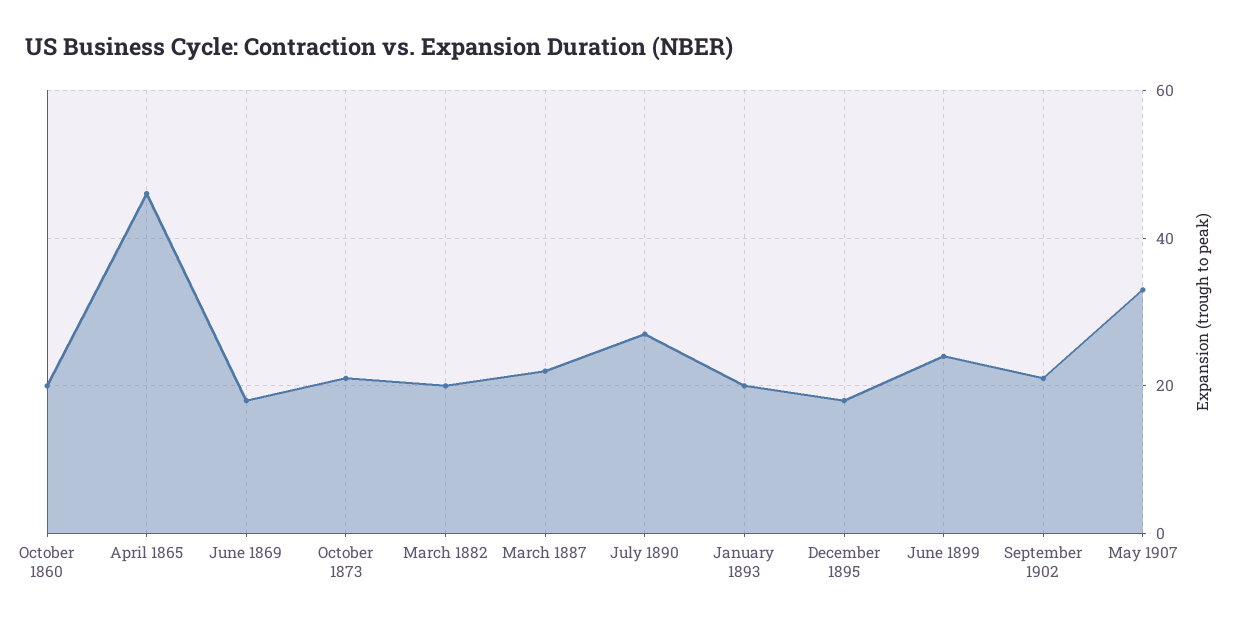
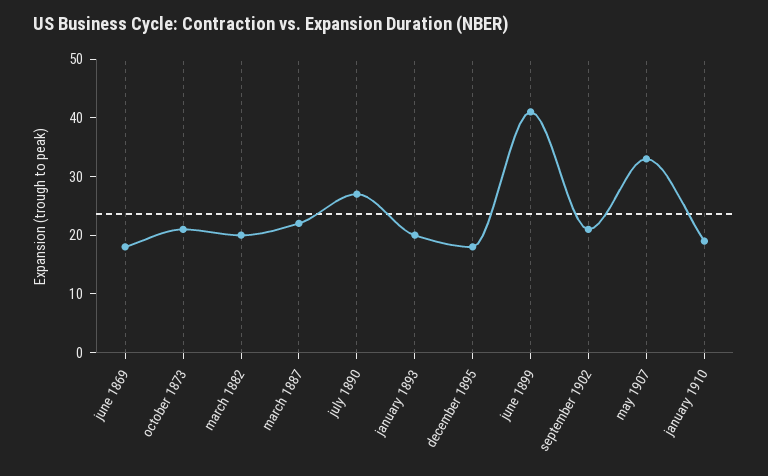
October 1860: 20 -> none
April 1865: 45 -> none
June 1899: 25 -> 40
january 1910: none -> 20

